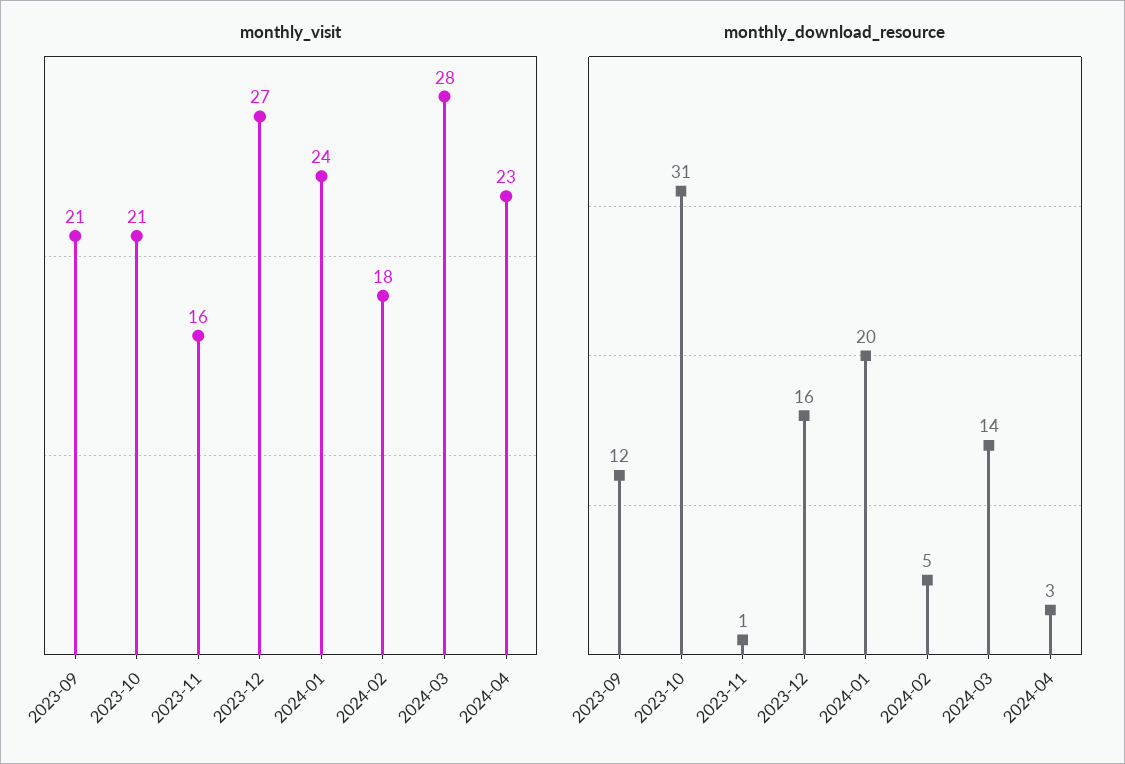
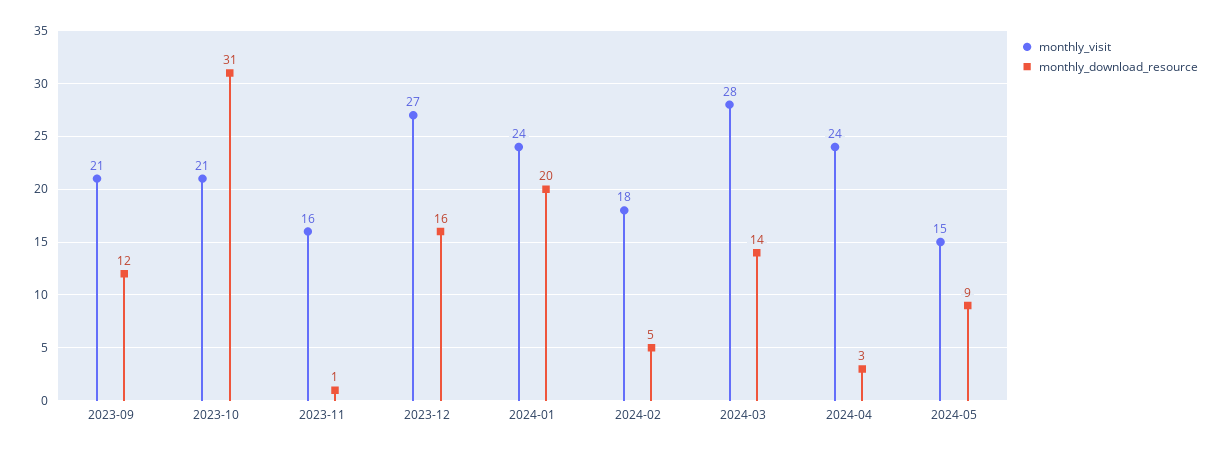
monthly_visit, 2024-04: 23 -> 24
monthly_visit, 2024-05: none -> 15
monthly_download_resource, 2024-05: none -> 9

